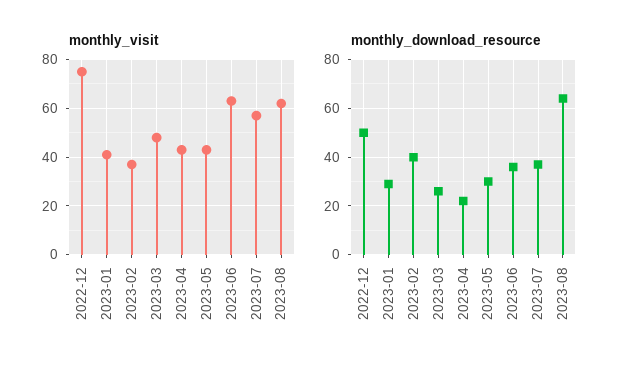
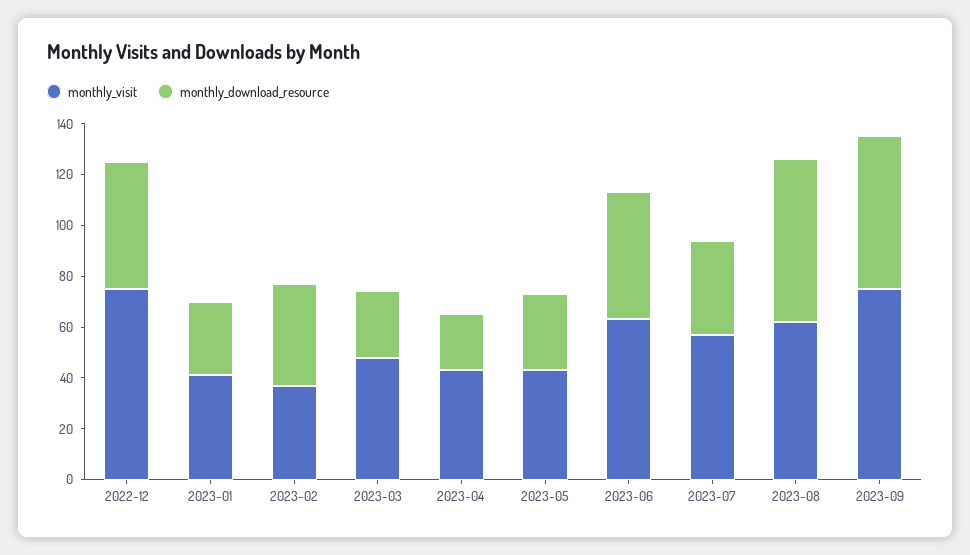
monthly_download_resource, 2023-06: 35 -> 50
monthly_visit, 2023-09: none -> 75
monthly_download_resource, 2023-09: none -> 60

